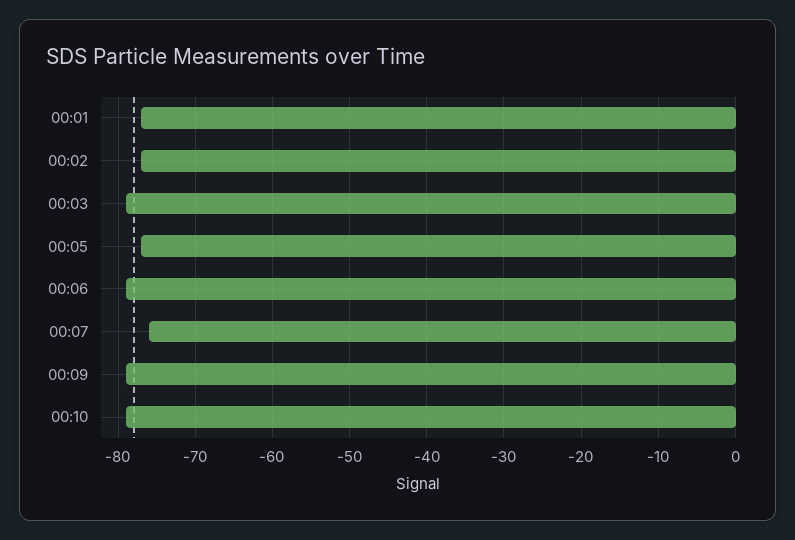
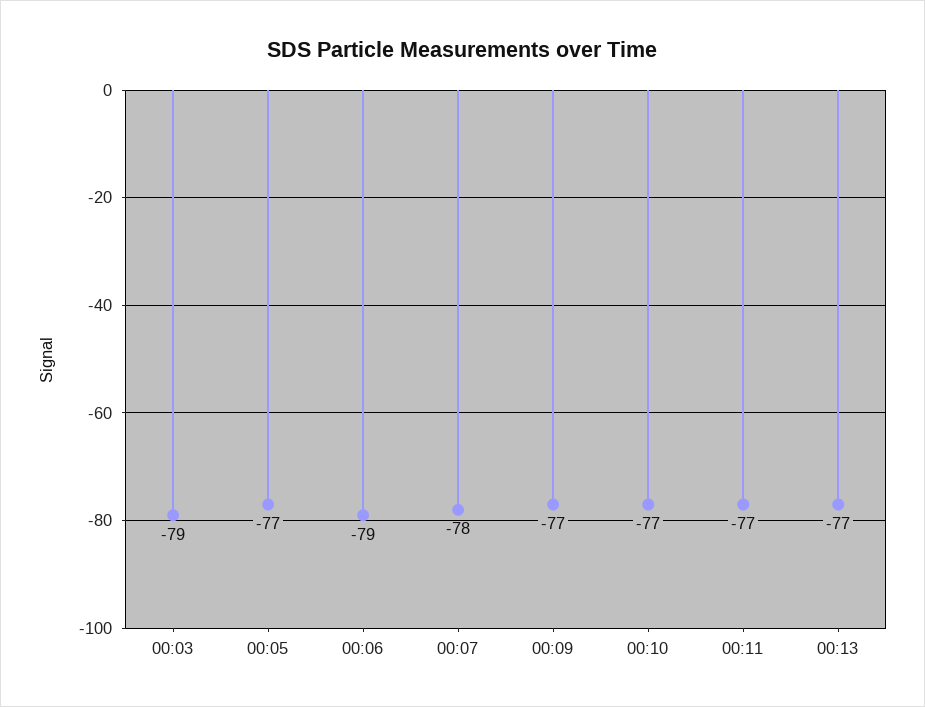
00:01: -77 -> none
00:02: -77 -> none
00:07: -76 -> -78
00:09: -79 -> -77
00:10: -79 -> -77
00:11: none -> -77
00:13: none -> -77

